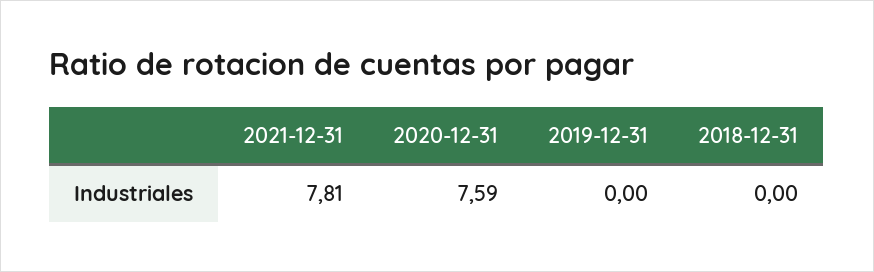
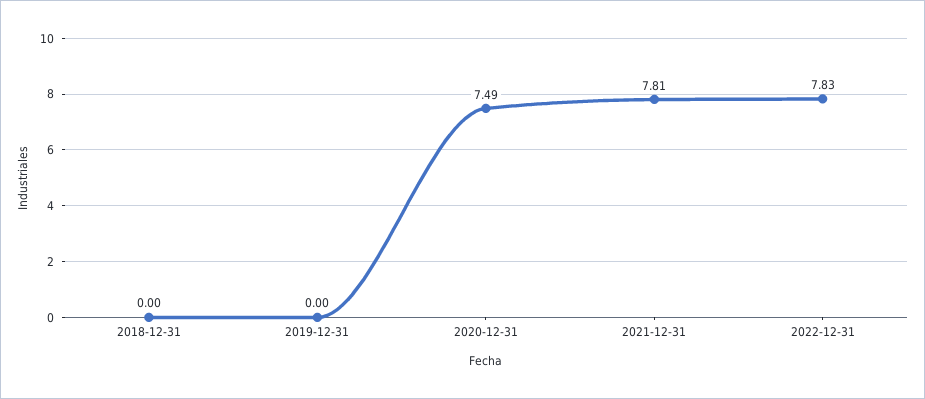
2020-12-31: 7.59 -> 7.49
2022-12-31: none -> 7.83

